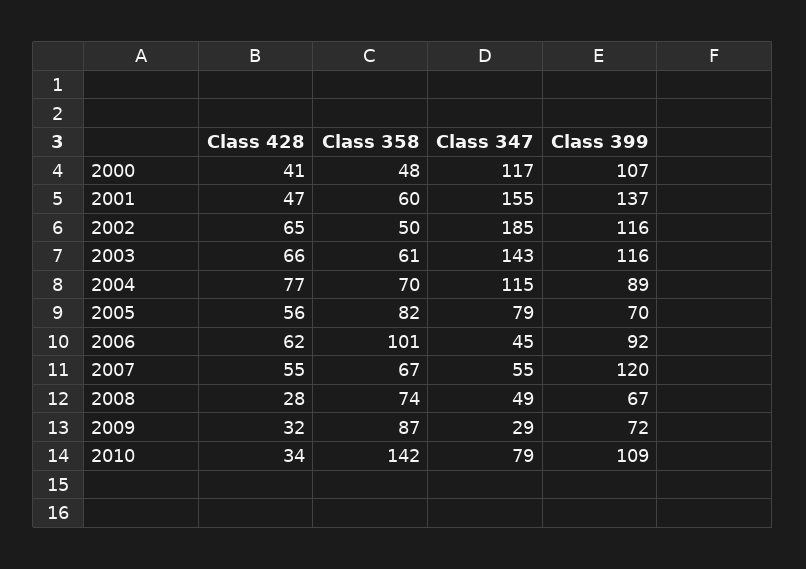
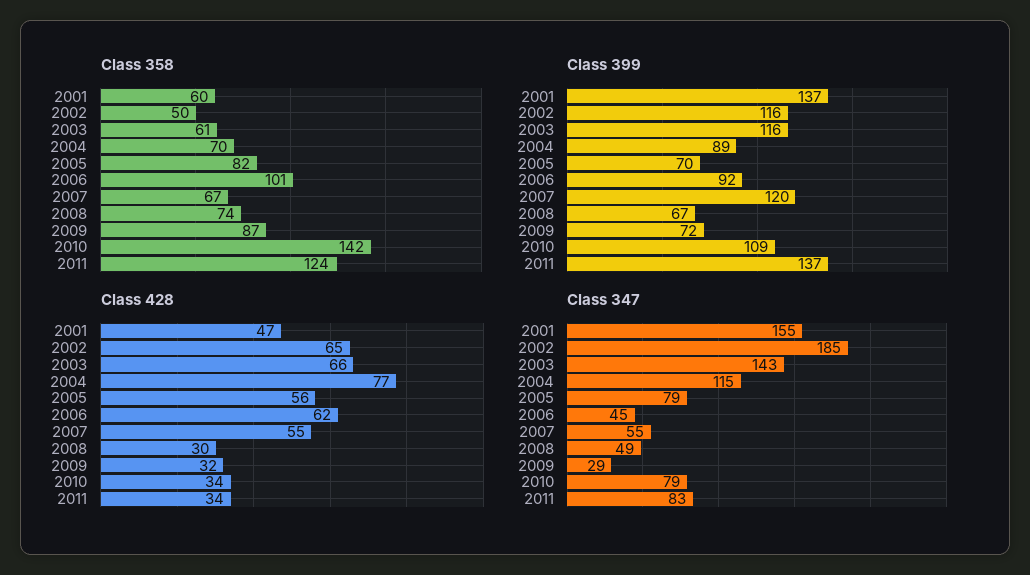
Class 428, 2000: 41 -> none
Class 358, 2000: 48 -> none
Class 347, 2000: 117 -> none
Class 399, 2000: 107 -> none
Class 428, 2008: 28 -> 30
Class 358, 2011: none -> 124
Class 399, 2011: none -> 137
Class 428, 2011: none -> 34
Class 347, 2011: none -> 83

